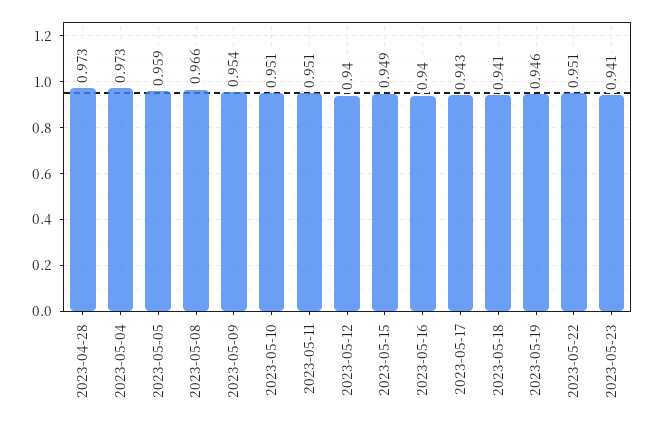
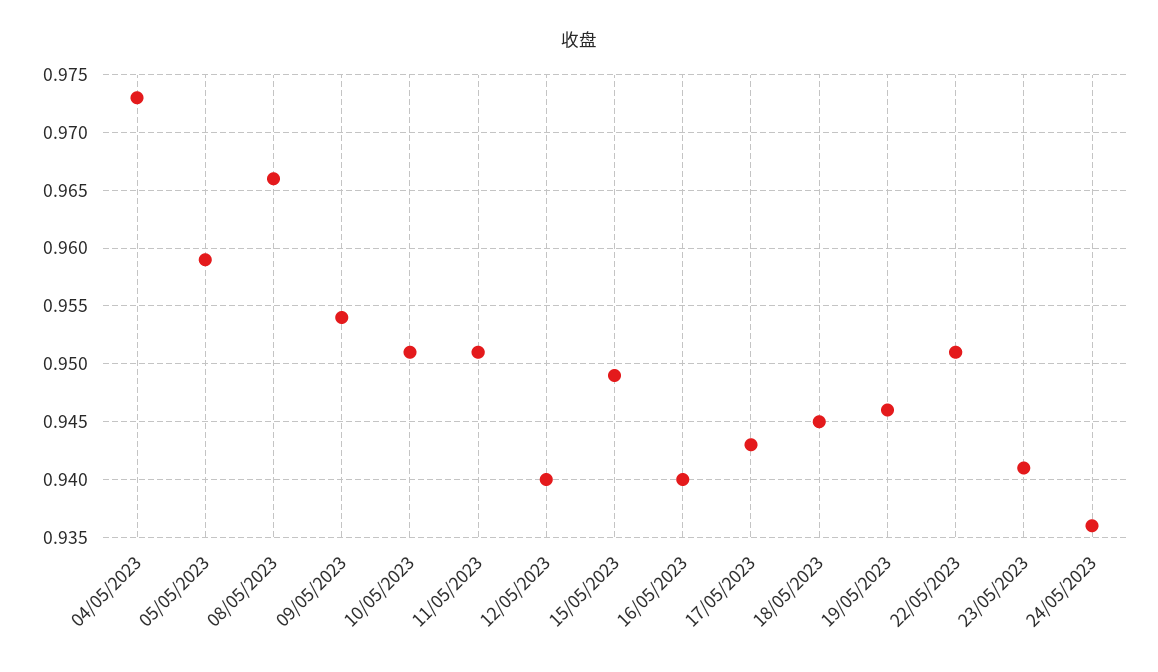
2023-04-28: 0.973 -> none
2023-05-18: 0.941 -> 0.945
24/05/2023: none -> 0.936

